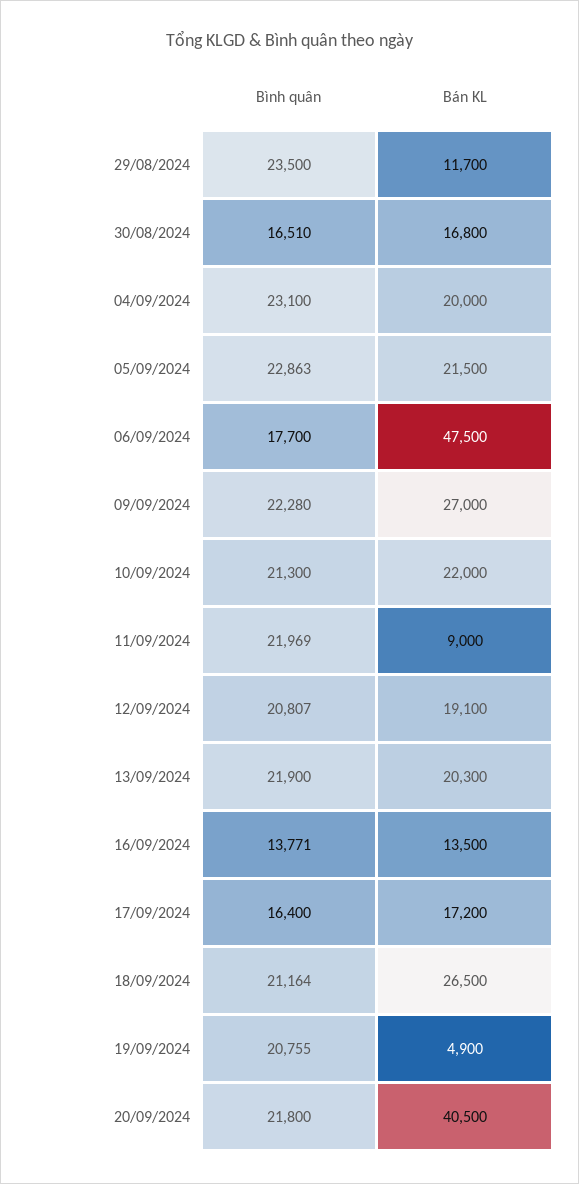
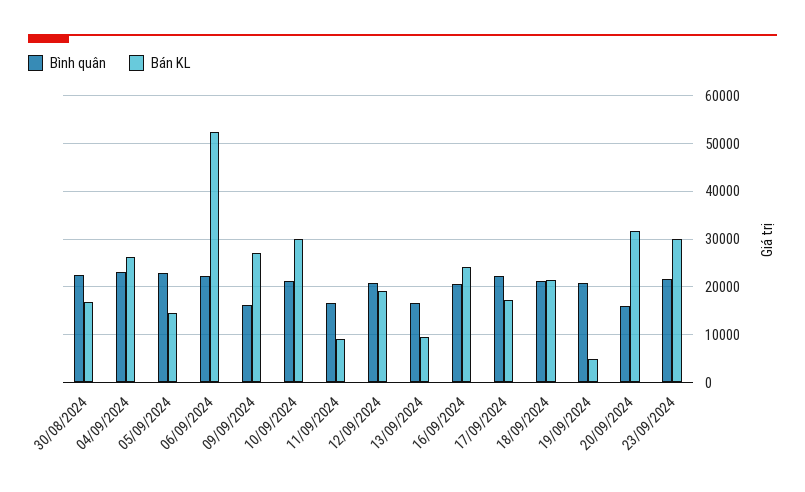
Bình quân, 29/08/2024: 23500 -> none
Bán KL, 29/08/2024: 11700 -> none
Bình quân, 30/08/2024: 16510 -> 22000
Bán KL, 04/09/2024: 20000 -> 26000
Bán KL, 05/09/2024: 21500 -> 14000
Bình quân, 06/09/2024: 17700 -> 22000
Bán KL, 06/09/2024: 47500 -> 52000
Bình quân, 09/09/2024: 22280 -> 16000
Bán KL, 10/09/2024: 22000 -> 30000
Bình quân, 11/09/2024: 21969 -> 16000
Bình quân, 13/09/2024: 21900 -> 16000
Bán KL, 13/09/2024: 20300 -> 10000
Bình quân, 16/09/2024: 13771 -> 20000
Bán KL, 16/09/2024: 13500 -> 24000
Bình quân, 17/09/2024: 16400 -> 22000
Bán KL, 18/09/2024: 26500 -> 22000
Bình quân, 20/09/2024: 21800 -> 16000
Bán KL, 20/09/2024: 40500 -> 32000
Bình quân, 23/09/2024: none -> 22000
Bán KL, 23/09/2024: none -> 30000

